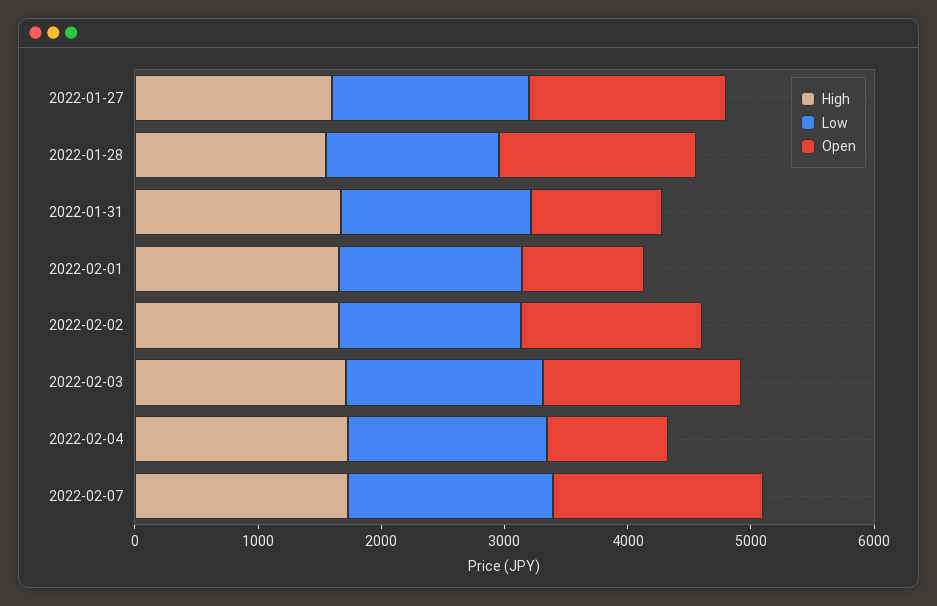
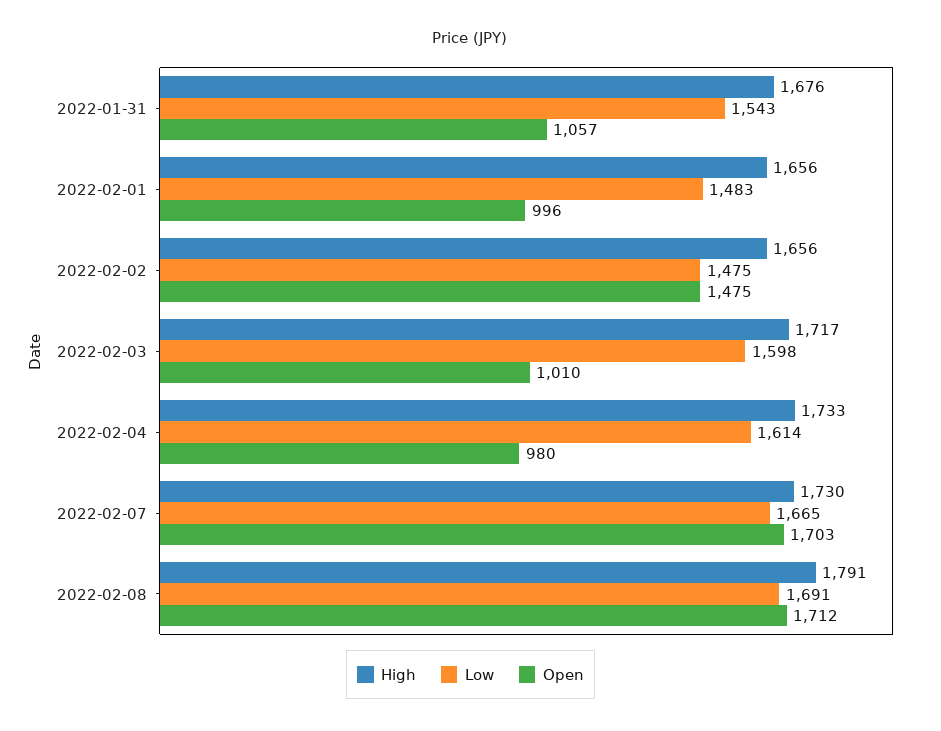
High, 2022-01-27: 1600 -> none
Low, 2022-01-27: 1600 -> none
Open, 2022-01-27: 1600 -> none
High, 2022-01-28: 1600 -> none
Low, 2022-01-28: 1400 -> none
Open, 2022-01-28: 1600 -> none
Open, 2022-02-03: 1600 -> 1010
High, 2022-02-08: none -> 1791
Low, 2022-02-08: none -> 1691
Open, 2022-02-08: none -> 1712

